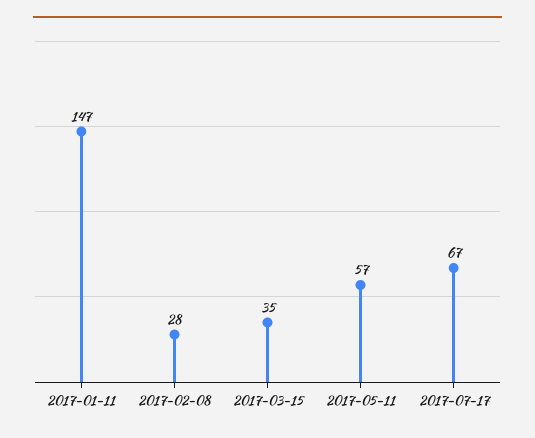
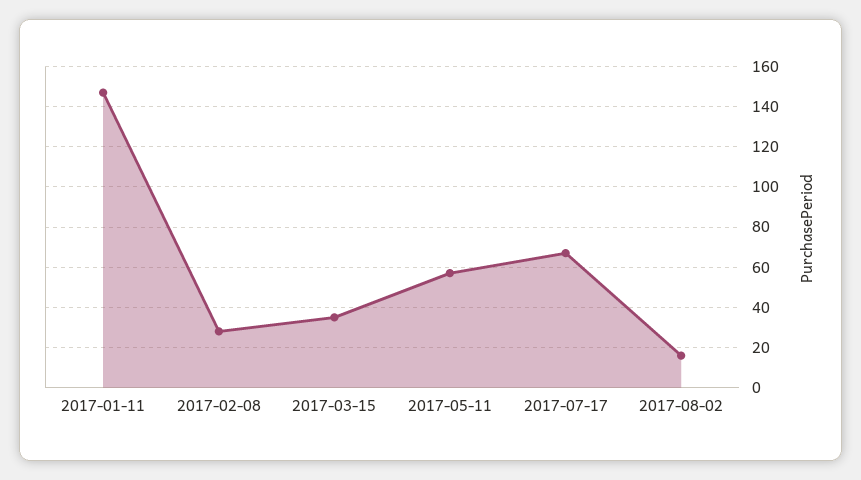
2017-08-02: none -> 15

